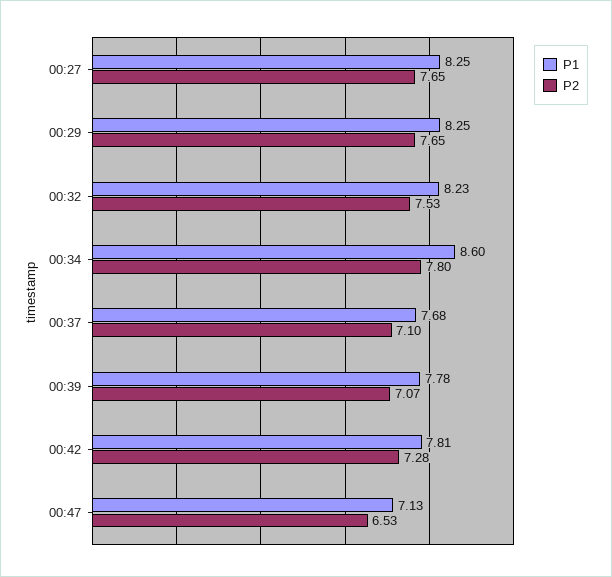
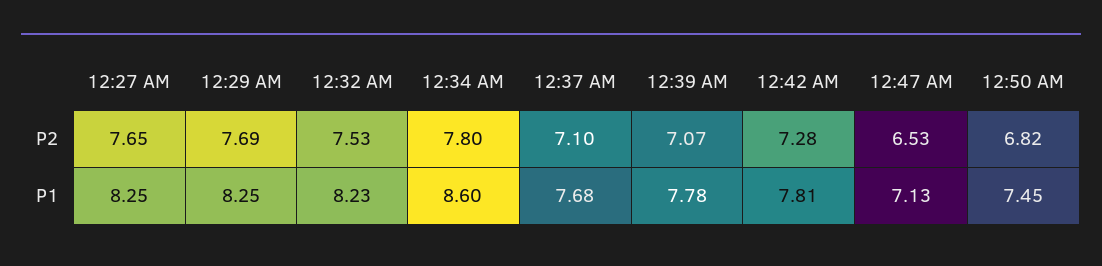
P2, 00:29: 7.65 -> 7.69
P2, 12:50 AM: none -> 6.82
P1, 12:50 AM: none -> 7.45

